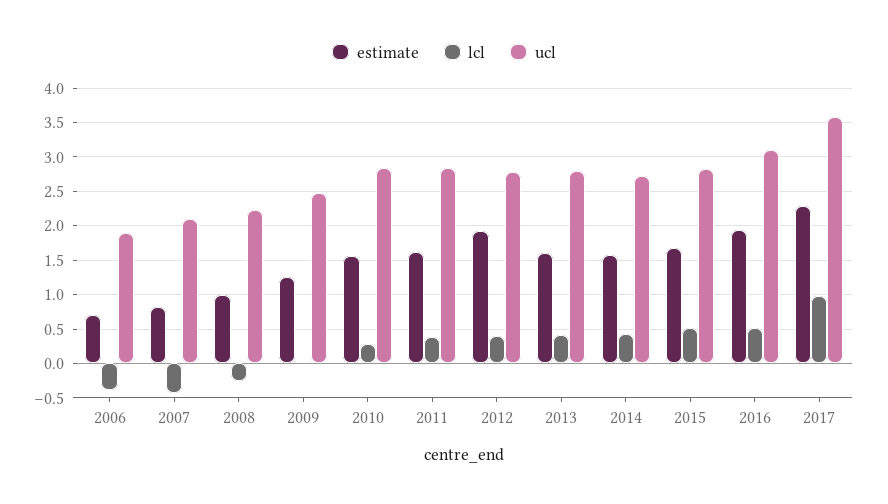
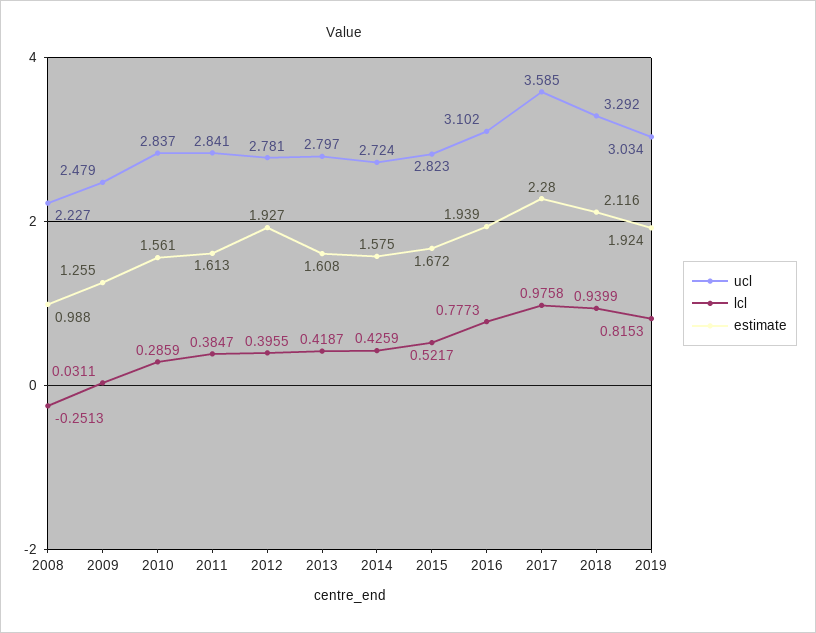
estimate, 2006: 0.7 -> none
lcl, 2006: -0.4 -> none
ucl, 2006: 1.9 -> none
estimate, 2007: 0.8 -> none
lcl, 2007: -0.4 -> none
ucl, 2007: 2.1 -> none
lcl, 2016: 0.5 -> 0.7773
ucl, 2018: none -> 3.292
lcl, 2018: none -> 0.9399
estimate, 2018: none -> 2.116
ucl, 2019: none -> 3.034
lcl, 2019: none -> 0.8153
estimate, 2019: none -> 1.924

